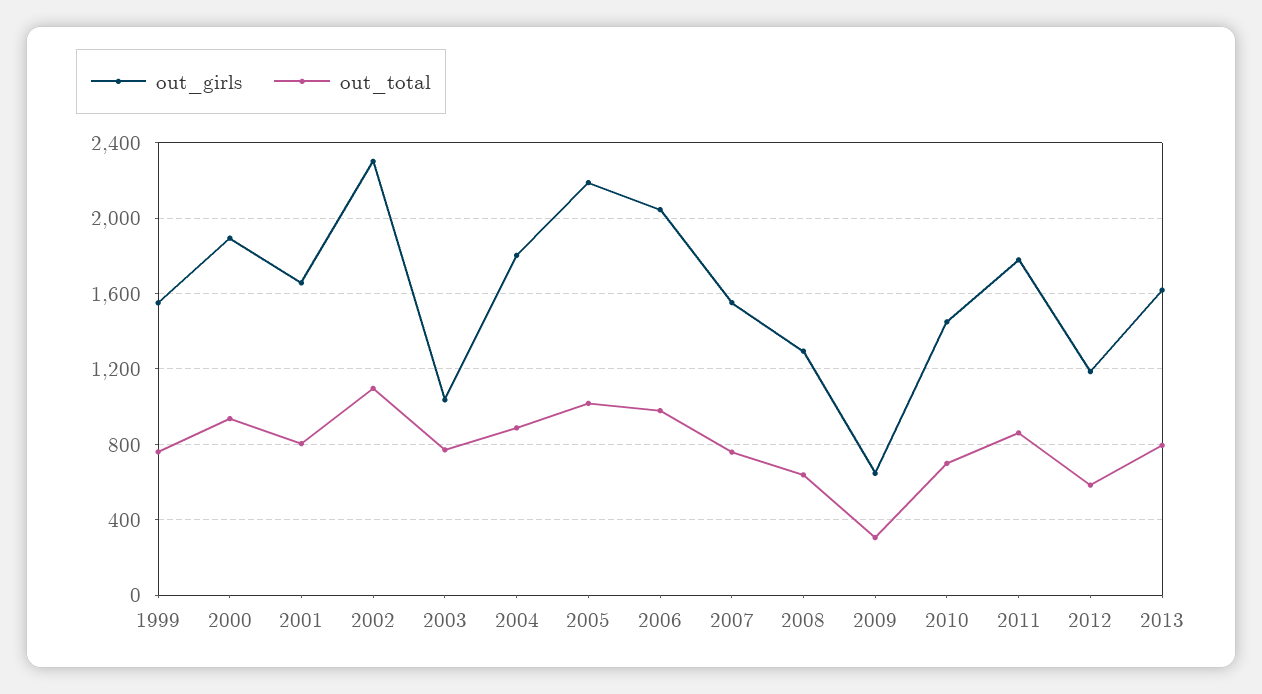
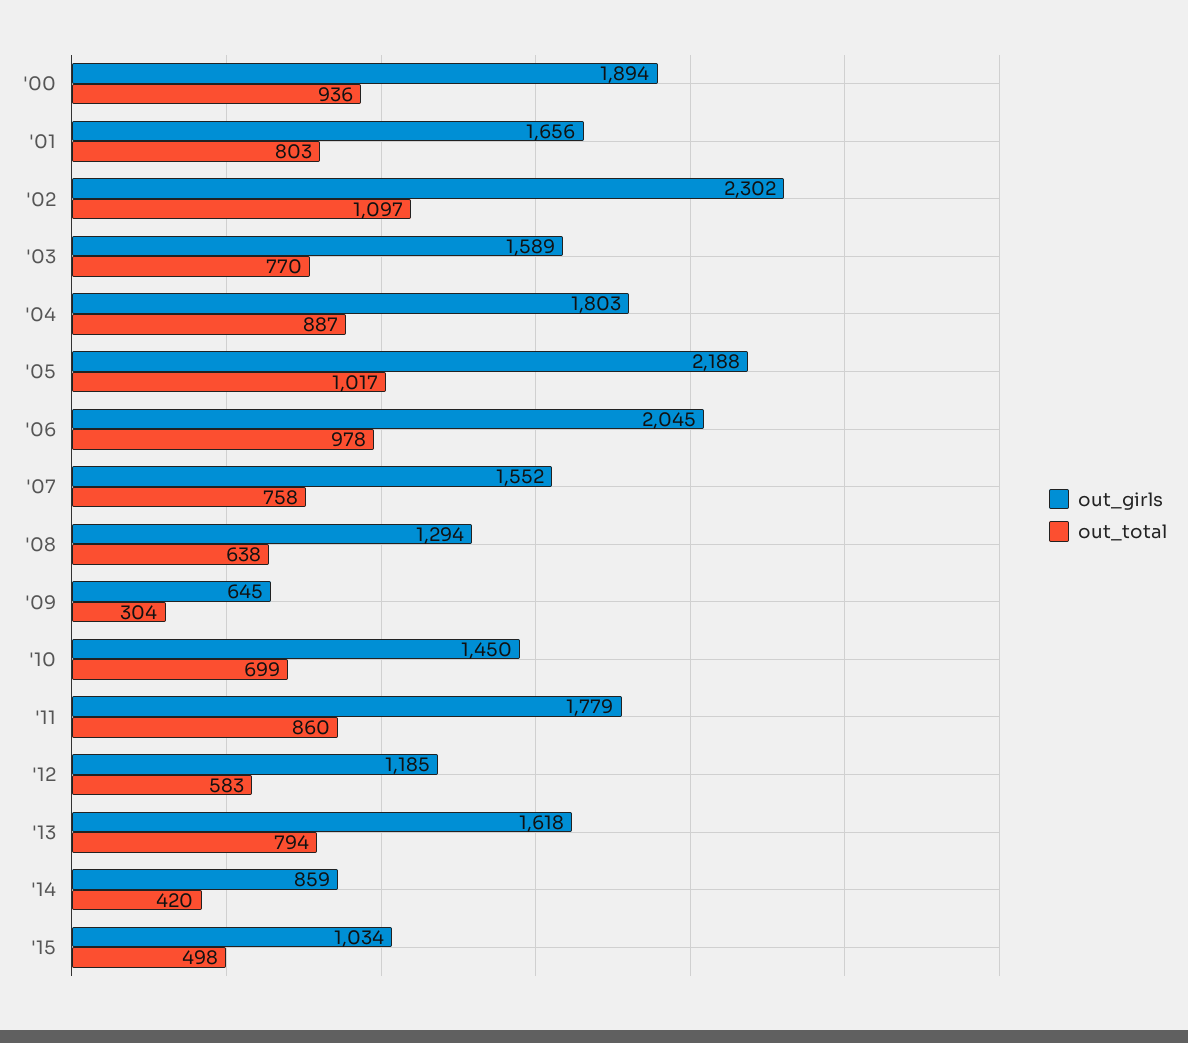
out_girls, 1999: 1550 -> none
out_total, 1999: 750 -> none
out_girls, 2003: 1050 -> 1589
out_girls, '14: none -> 859
out_total, '14: none -> 420
out_girls, '15: none -> 1034
out_total, '15: none -> 498

